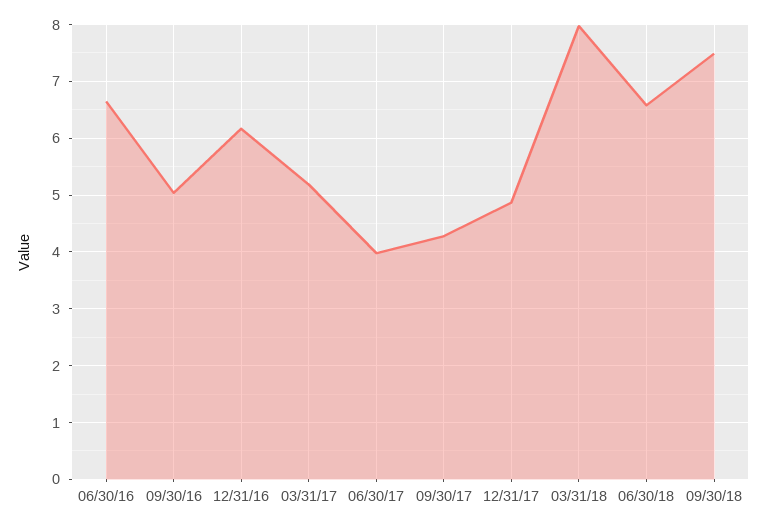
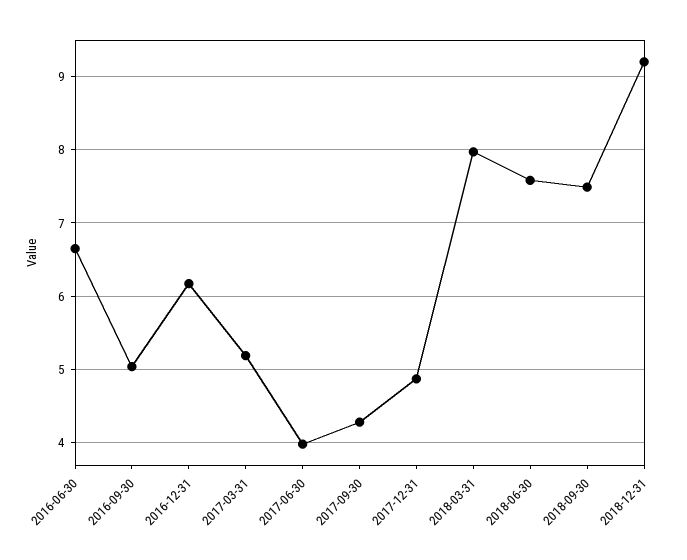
06/30/18: 6.6 -> 7.6
2018-12-31: none -> 9.2

